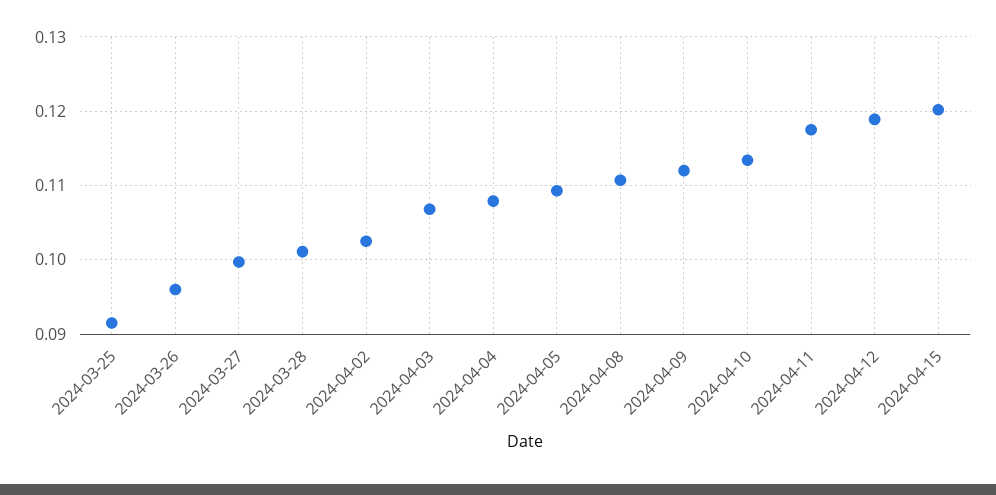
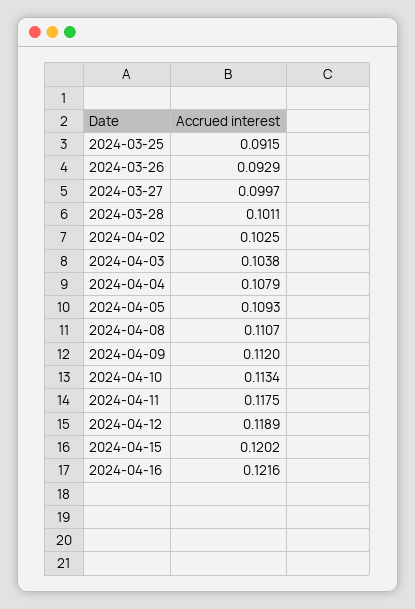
2024-03-26: 0.096 -> 0.0929
2024-04-03: 0.107 -> 0.1038
2024-04-16: none -> 0.1216

